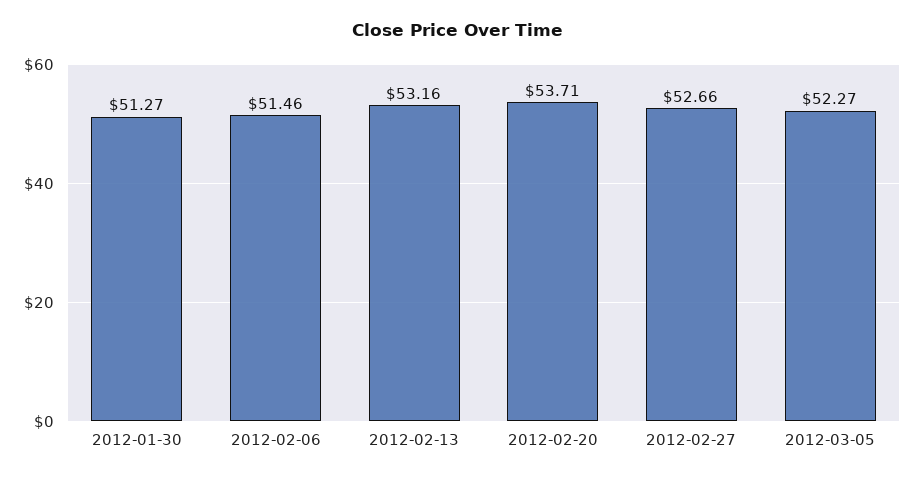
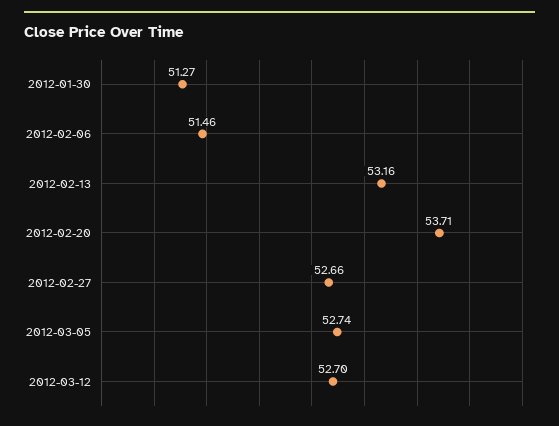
2012-03-05: 52.27 -> 52.74
2012-03-12: none -> 52.7

